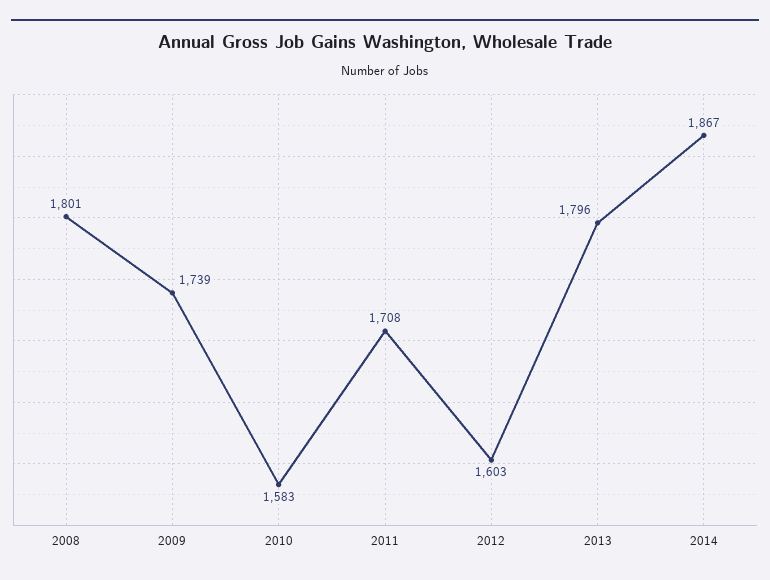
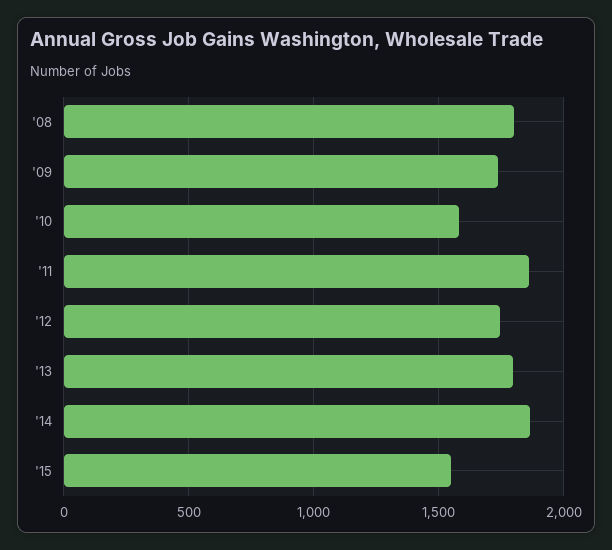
2011: 1708 -> 1850
2012: 1603 -> 1750
'15: none -> 1550

